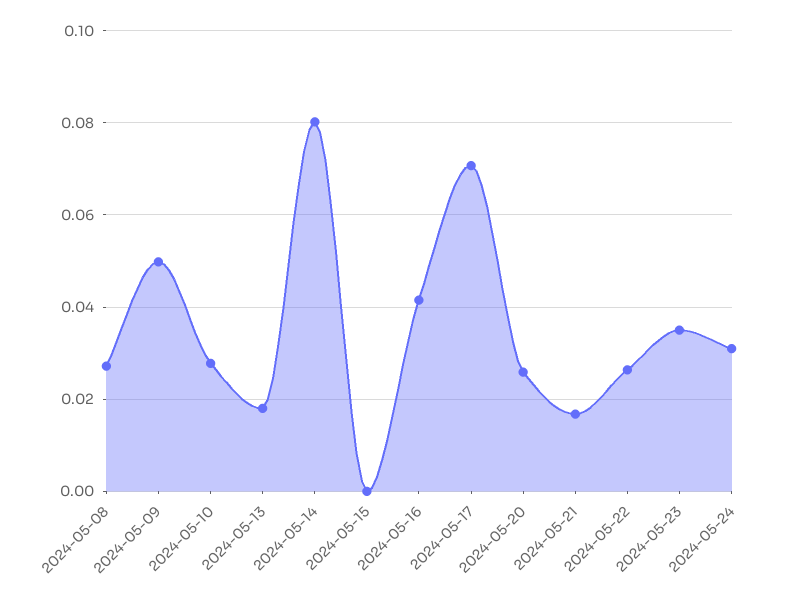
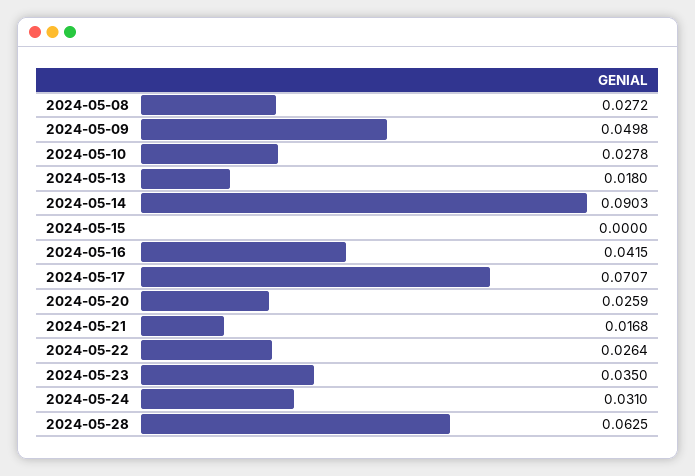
2024-05-14: 0.08 -> 0.0903
2024-05-28: none -> 0.0625

